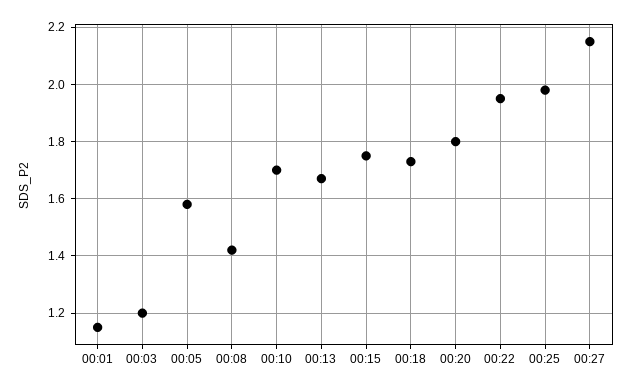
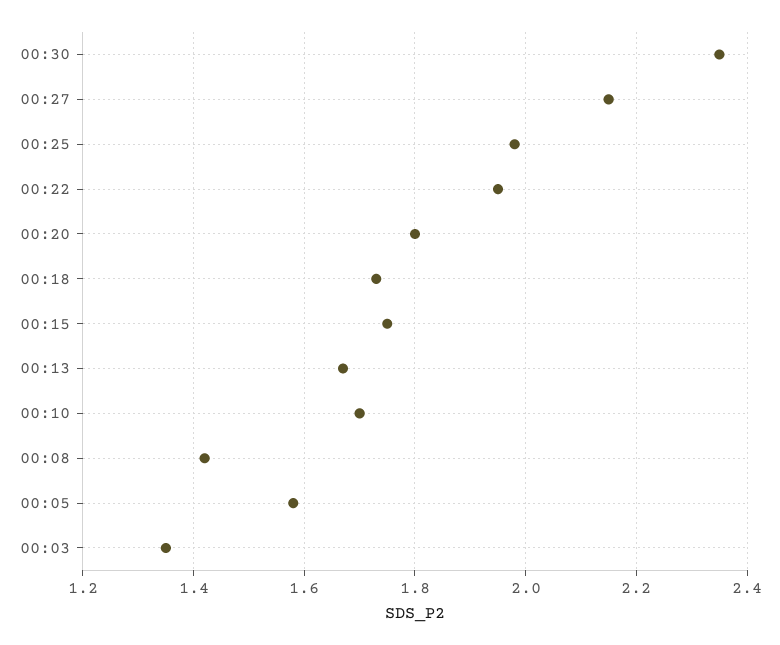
00:01: 1.15 -> none
00:03: 1.2 -> 1.35
00:30: none -> 2.35

